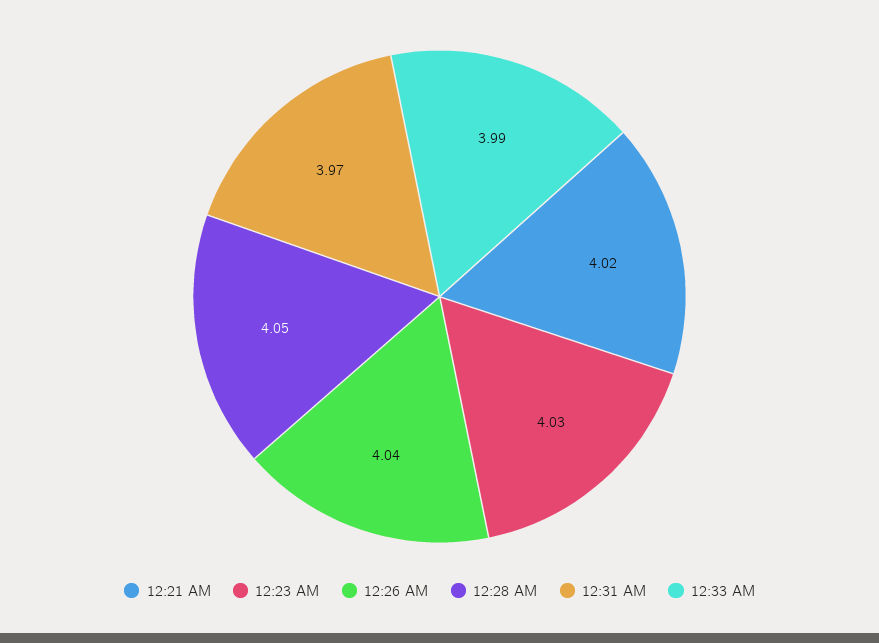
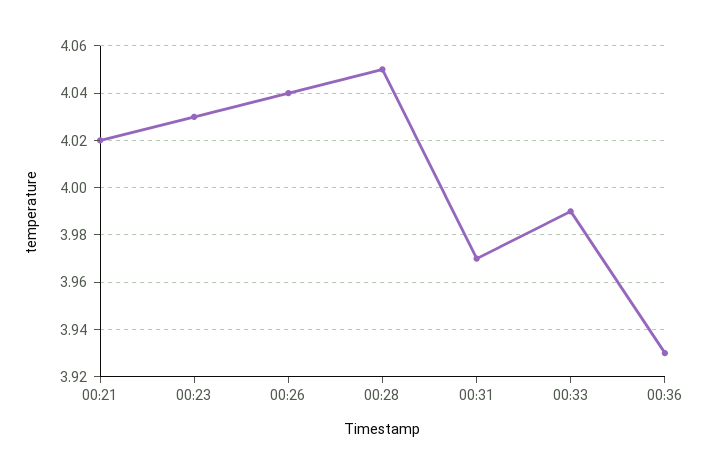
00:36: none -> 3.93

